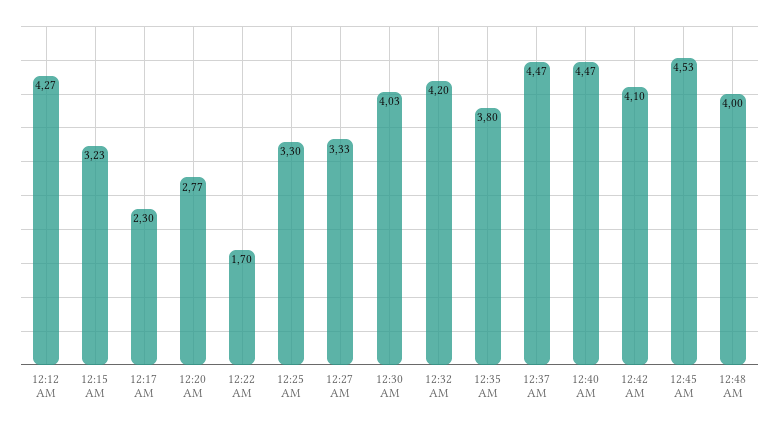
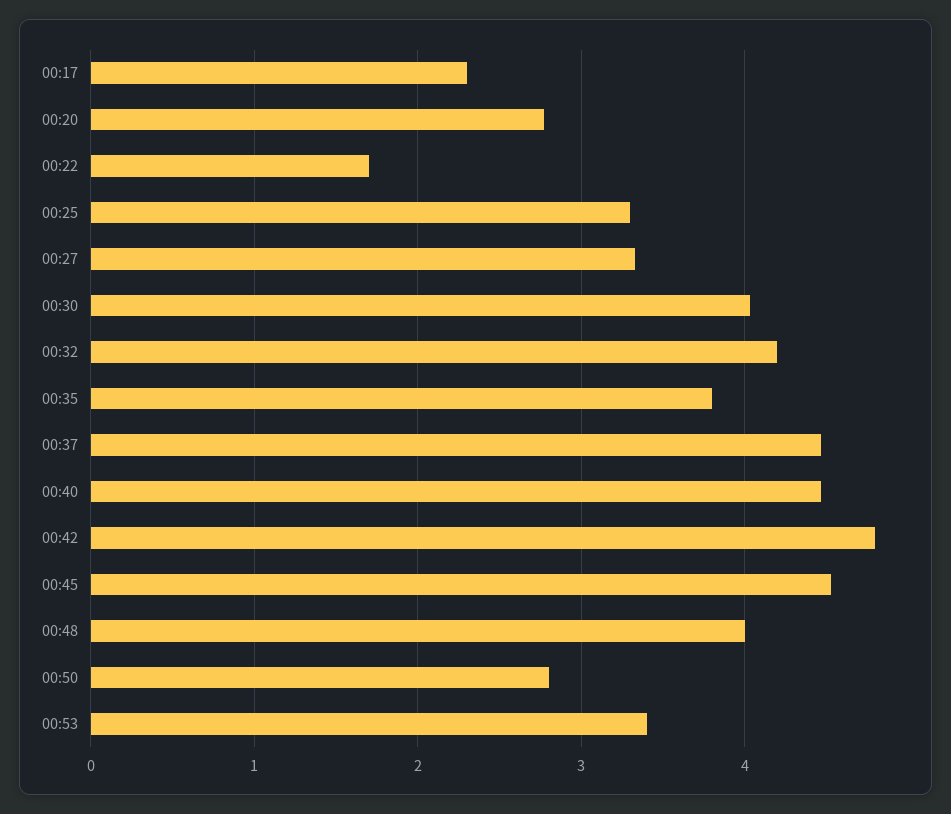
12:12 AM: 4.27 -> none
12:15 AM: 3.23 -> none
12:42 AM: 4.1 -> 4.8
00:50: none -> 2.8
00:53: none -> 3.4

